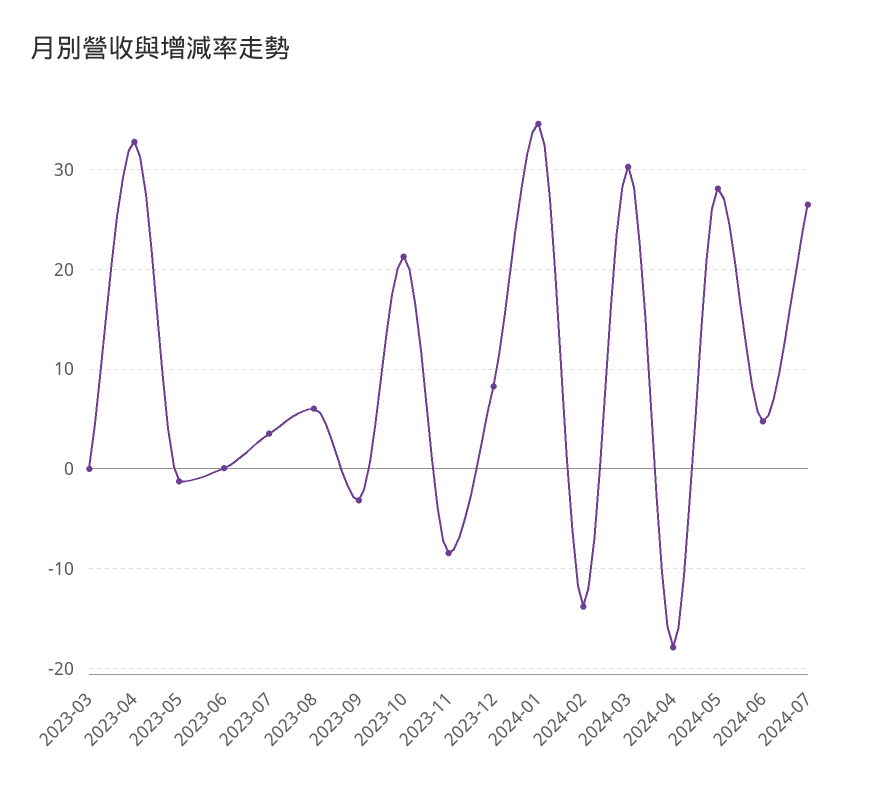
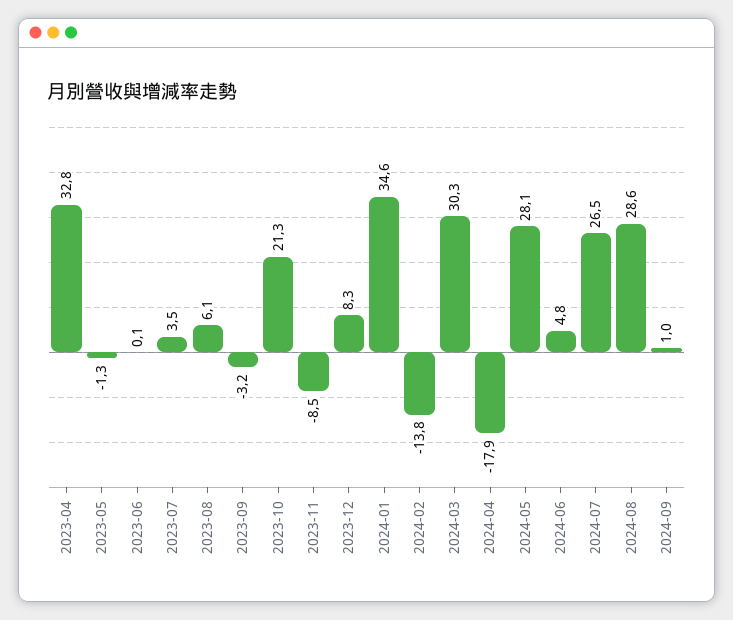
2023-03: 0 -> none
2024-08: none -> 28.6
2024-09: none -> 1

